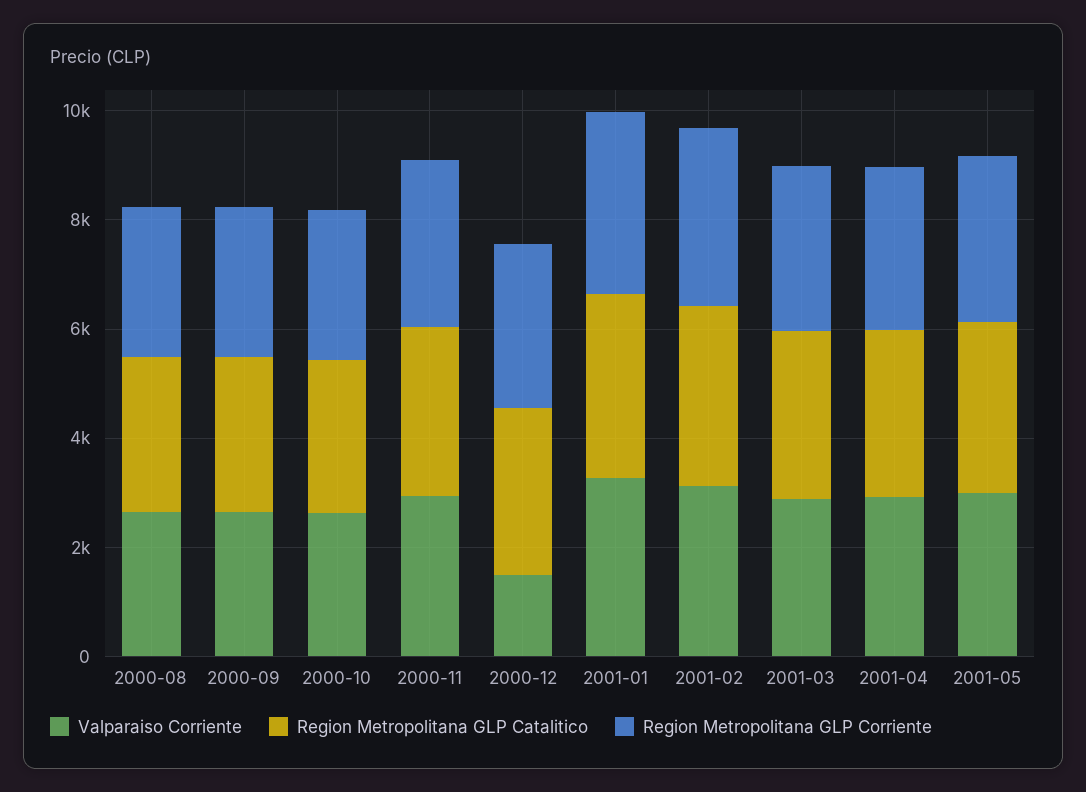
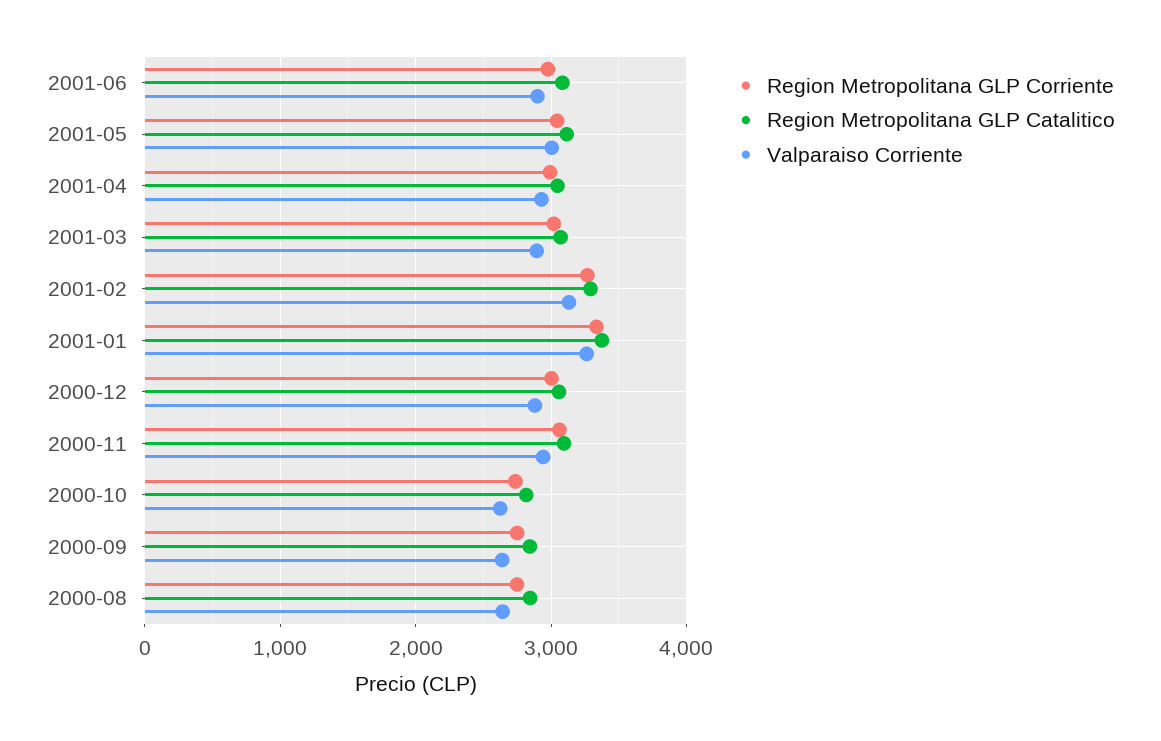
Valparaiso Corriente, 2000-12: 1500 -> 2900
Region Metropolitana GLP Corriente, 2001-06: none -> 3000
Region Metropolitana GLP Catalitico, 2001-06: none -> 3100
Valparaiso Corriente, 2001-06: none -> 2900

